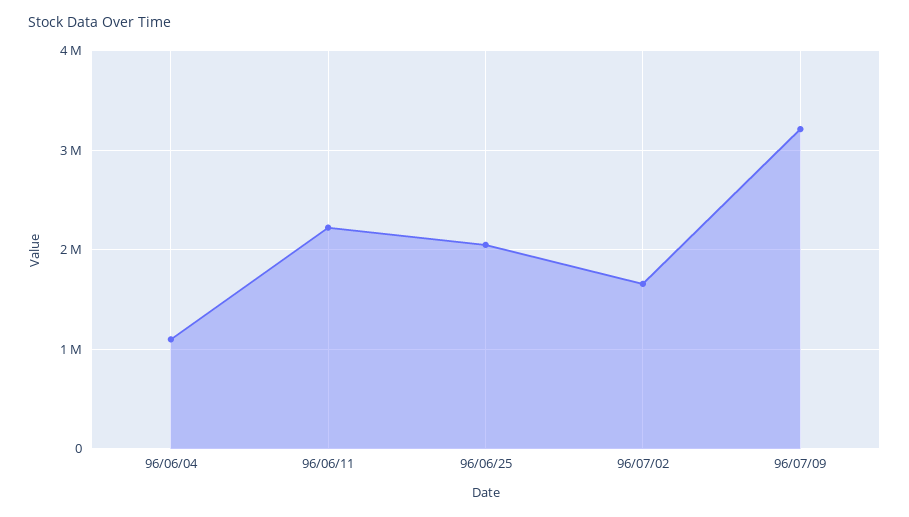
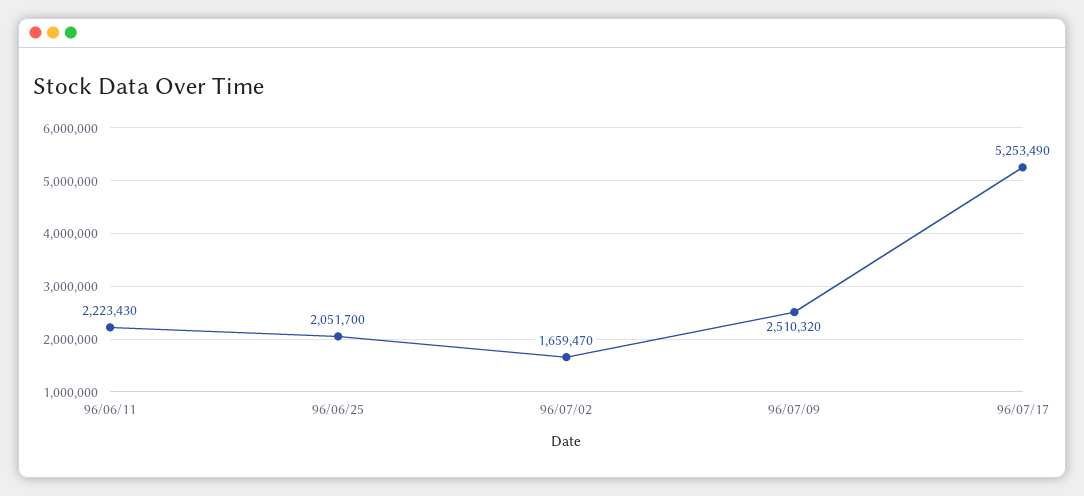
96/06/04: 1100000 -> none
96/07/09: 3200000 -> 2510320
96/07/17: none -> 5253490

